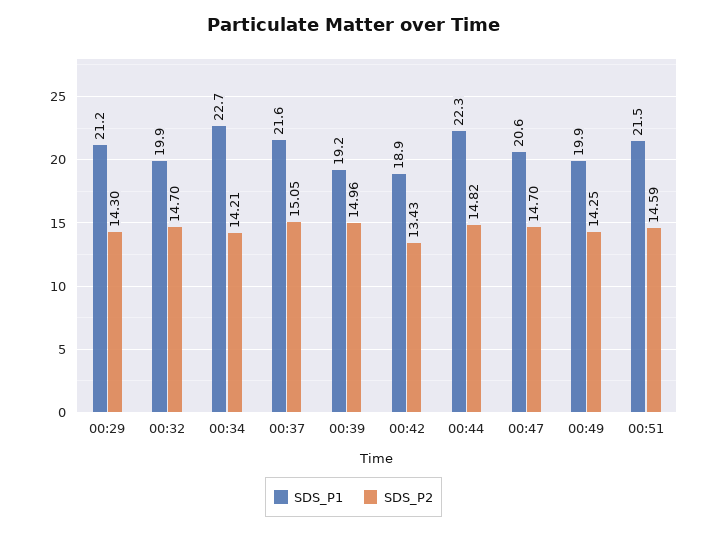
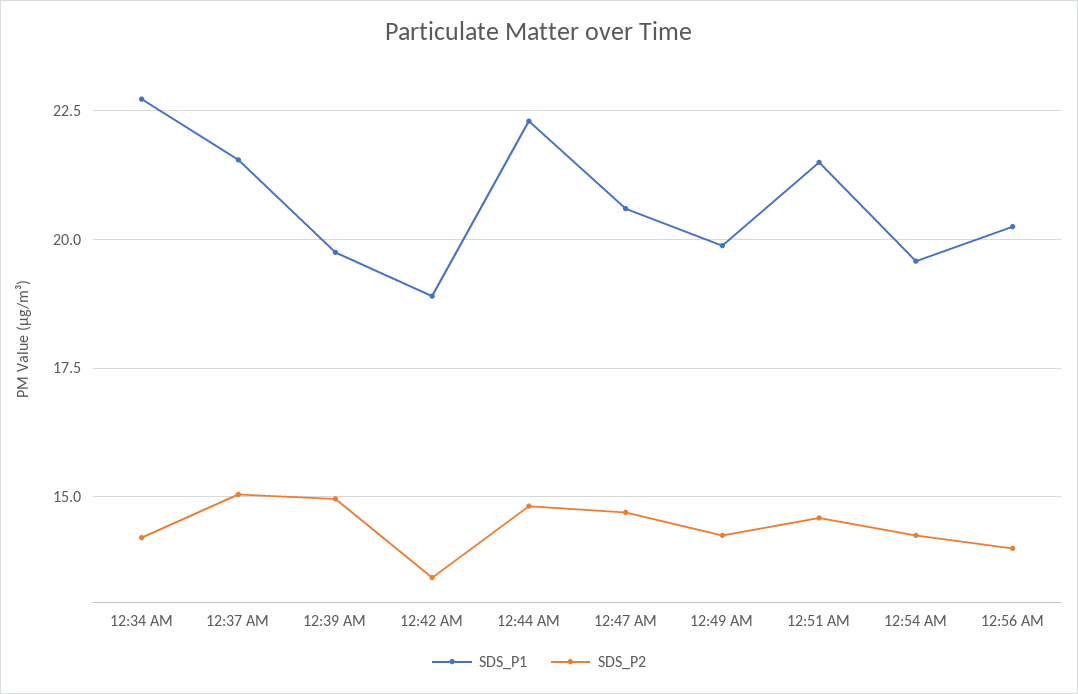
SDS_P1, 00:29: 21.2 -> none
SDS_P2, 00:29: 14.3 -> none
SDS_P1, 00:32: 19.9 -> none
SDS_P2, 00:32: 14.7 -> none
SDS_P1, 00:39: 19.2 -> 19.75
SDS_P1, 12:54 AM: none -> 19.5
SDS_P2, 12:54 AM: none -> 14.25
SDS_P1, 12:56 AM: none -> 20.25
SDS_P2, 12:56 AM: none -> 14

